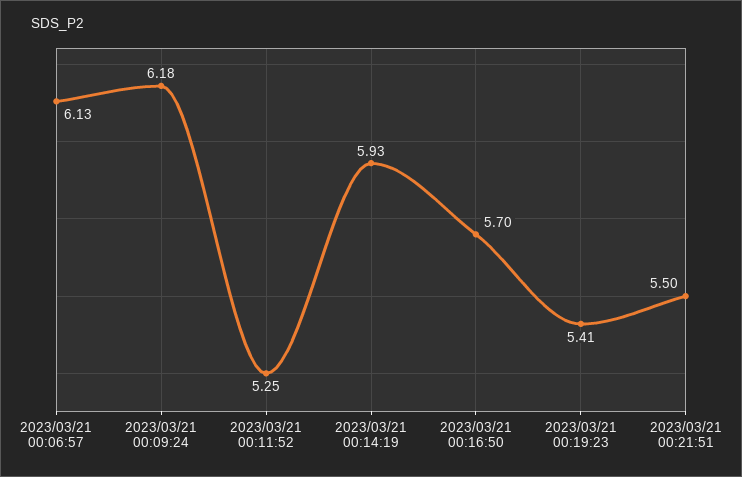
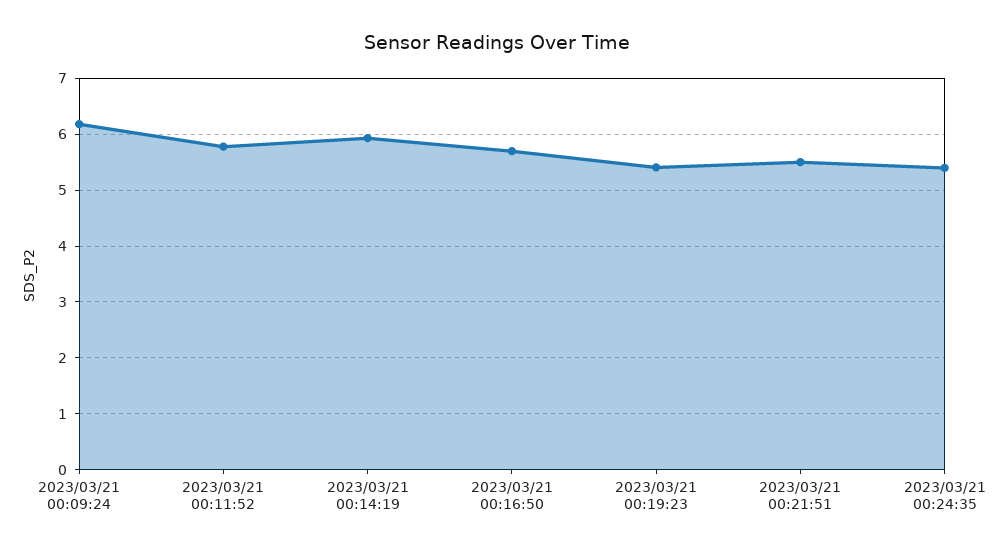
2023/03/21 00:06:57: 6.13 -> none
2023/03/21 00:11:52: 5.25 -> 5.8
2023/03/21 00:24:35: none -> 5.4

